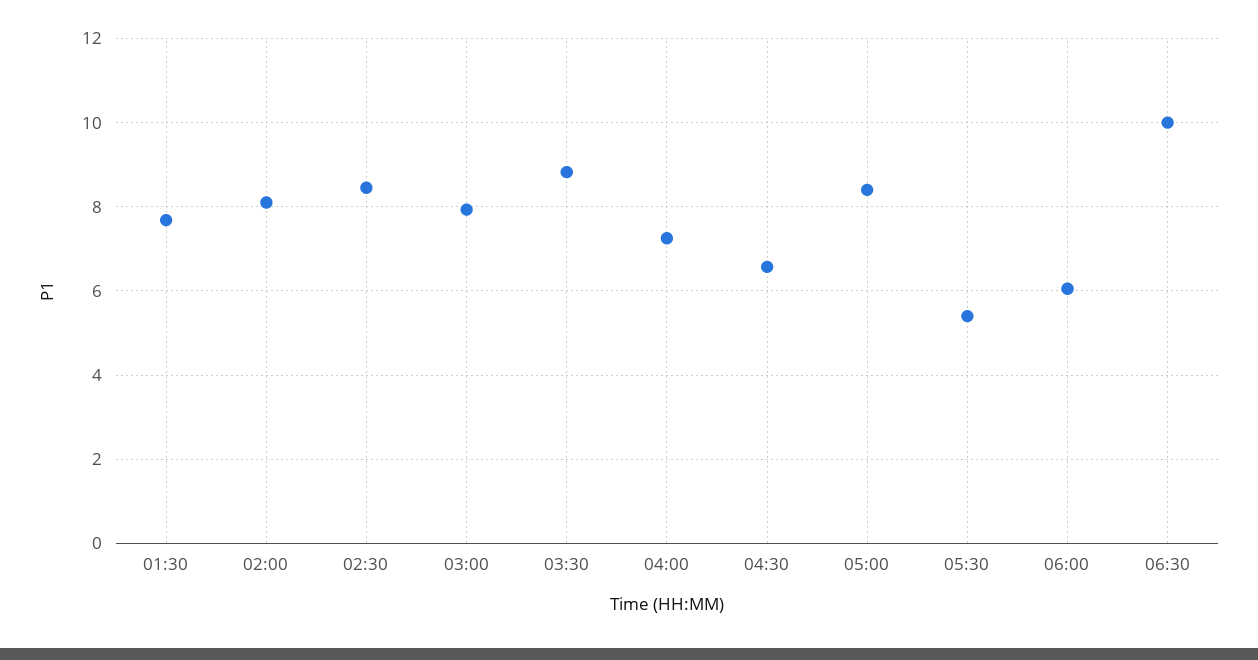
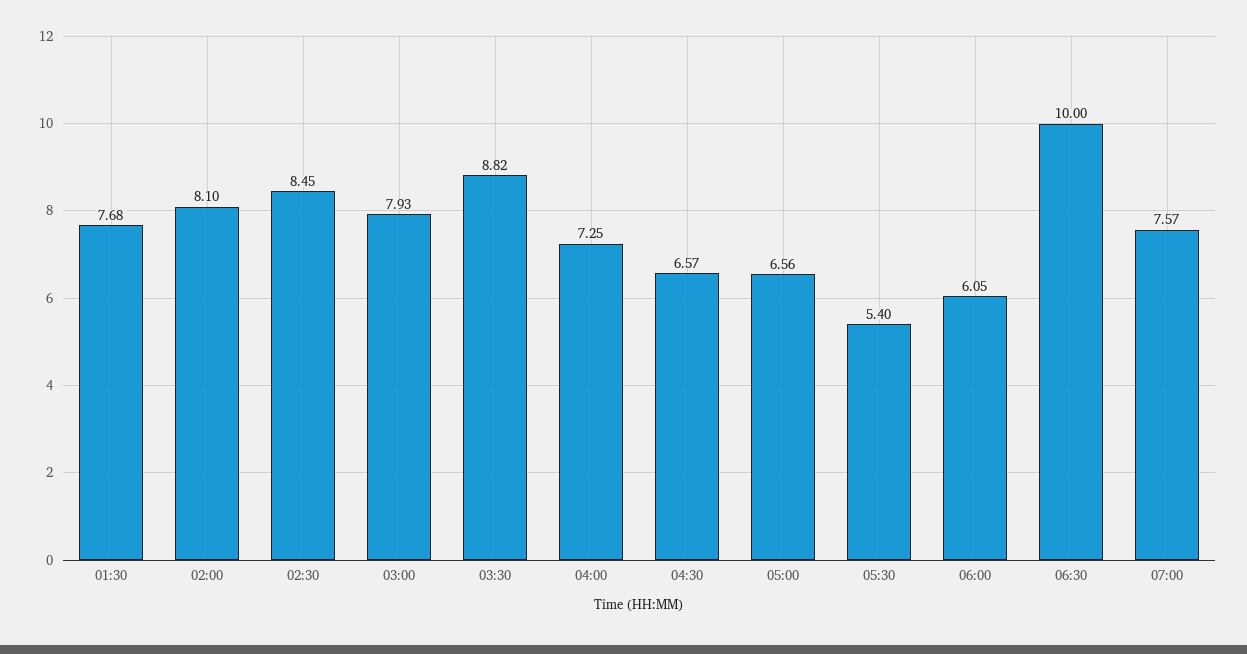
05:00: 8.4 -> 6.56
07:00: none -> 7.57

